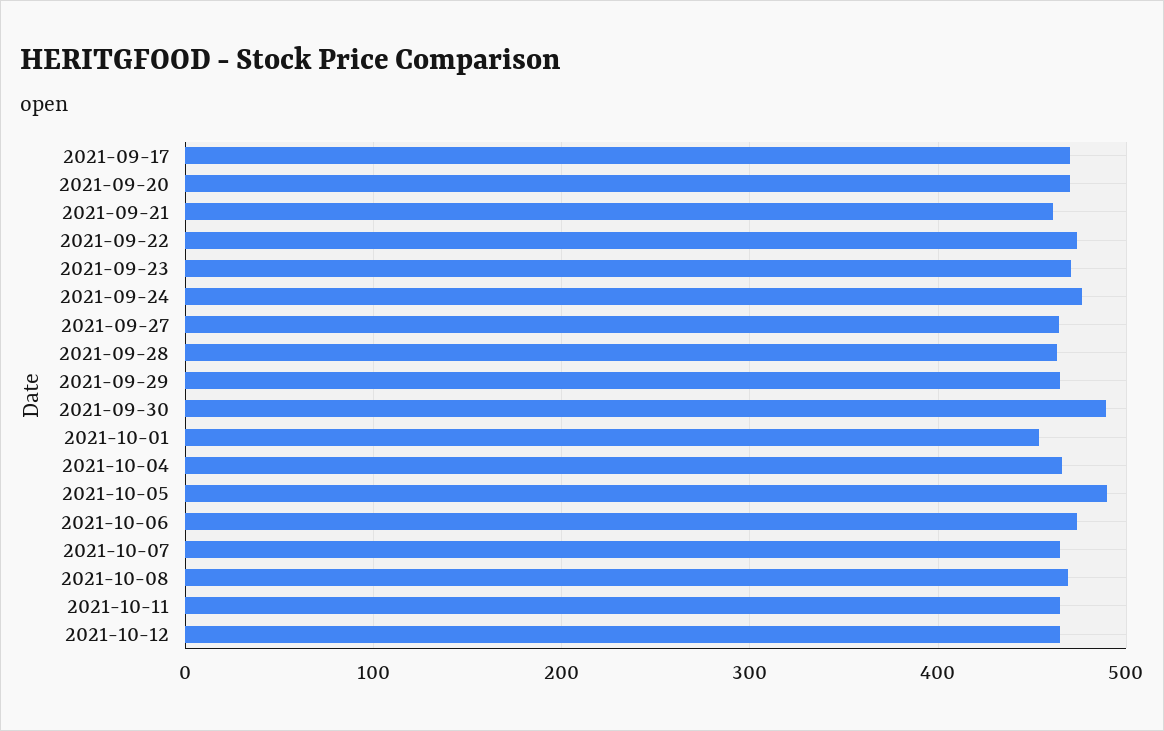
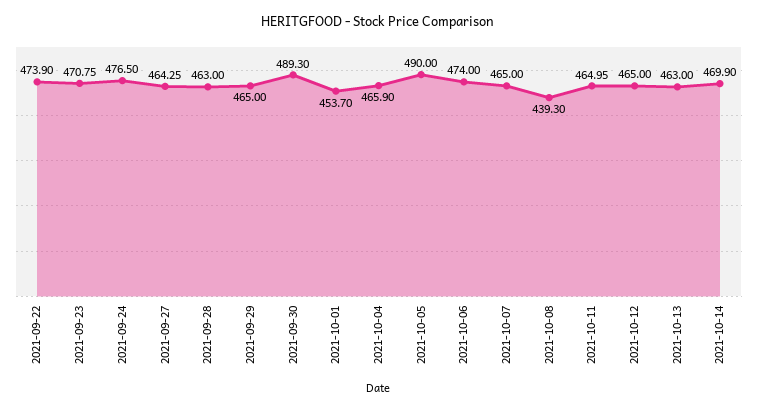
2021-09-17: 470 -> none
2021-09-20: 470 -> none
2021-09-21: 460 -> none
2021-10-08: 470 -> 439.3
2021-10-13: none -> 463
2021-10-14: none -> 469.9

